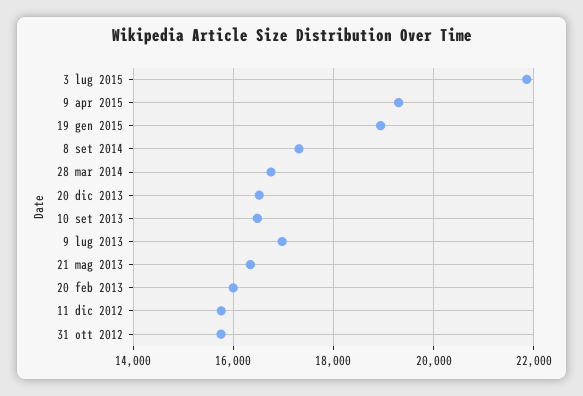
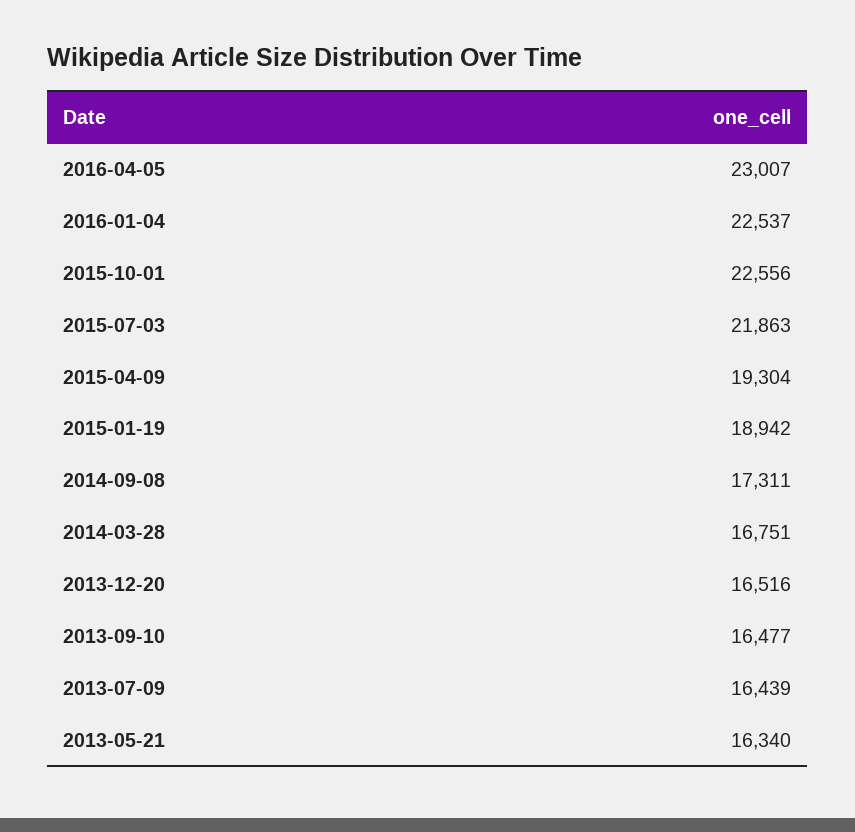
9 lug 2013: 17000 -> 16439
20 feb 2013: 16000 -> none
11 dic 2012: 15800 -> none
31 ott 2012: 15800 -> none
2016-04-05: none -> 23007
2016-01-04: none -> 22537
2015-10-01: none -> 22556

